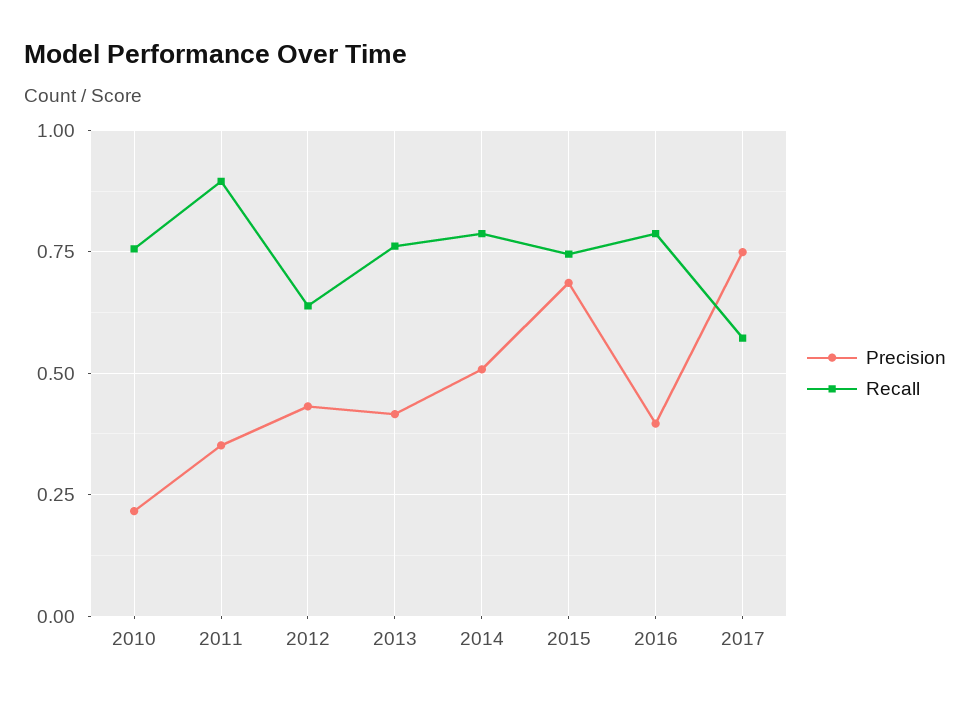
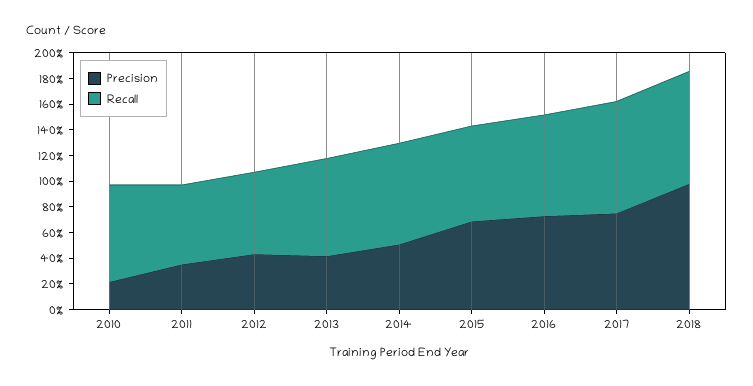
Recall, 2011: 0.9 -> 0.6
Precision, 2016: 0.4 -> 0.7
Recall, 2017: 0.575 -> 0.9
Precision, 2018: none -> 1
Recall, 2018: none -> 0.9

